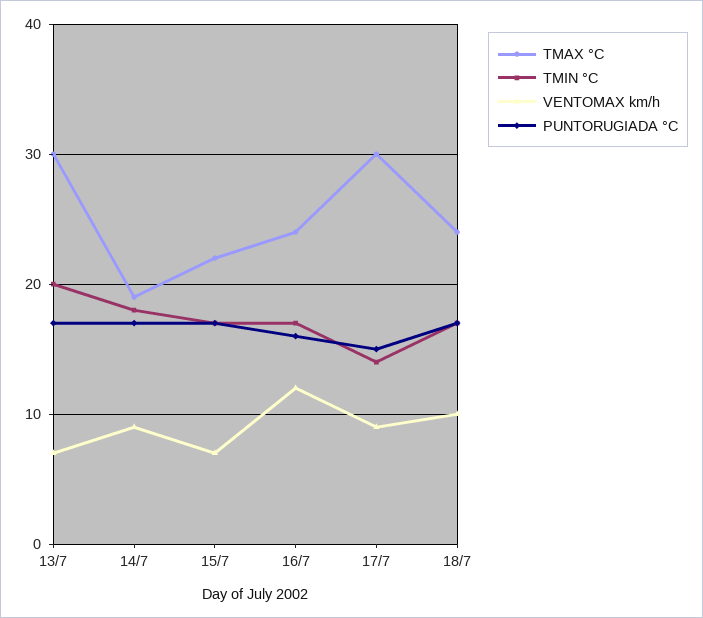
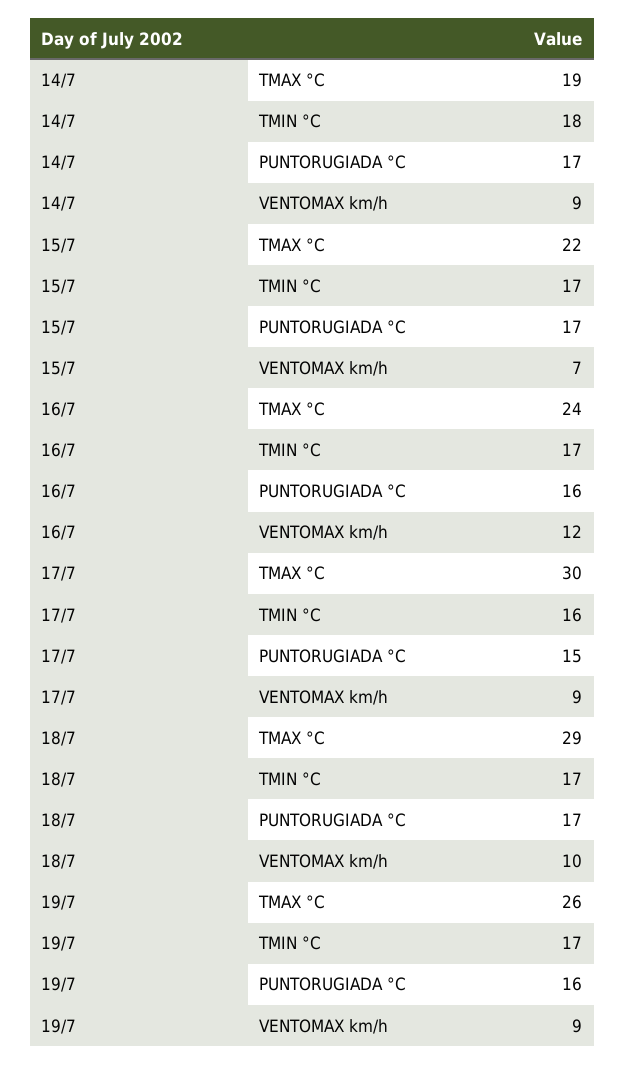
TMAX °C, 13/7: 30 -> none
TMIN °C, 13/7: 20 -> none
VENTOMAX km/h, 13/7: 7 -> none
PUNTORUGIADA °C, 13/7: 17 -> none
TMIN °C, 17/7: 14 -> 16
TMAX °C, 18/7: 24 -> 29
TMAX °C, 19/7: none -> 26
TMIN °C, 19/7: none -> 17
PUNTORUGIADA °C, 19/7: none -> 16
VENTOMAX km/h, 19/7: none -> 9

